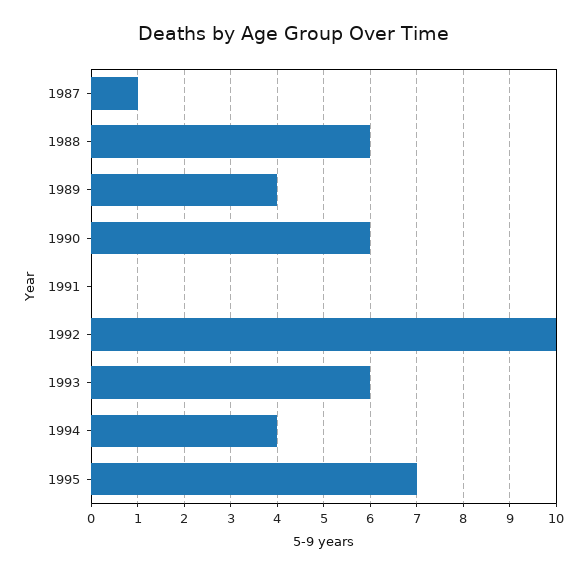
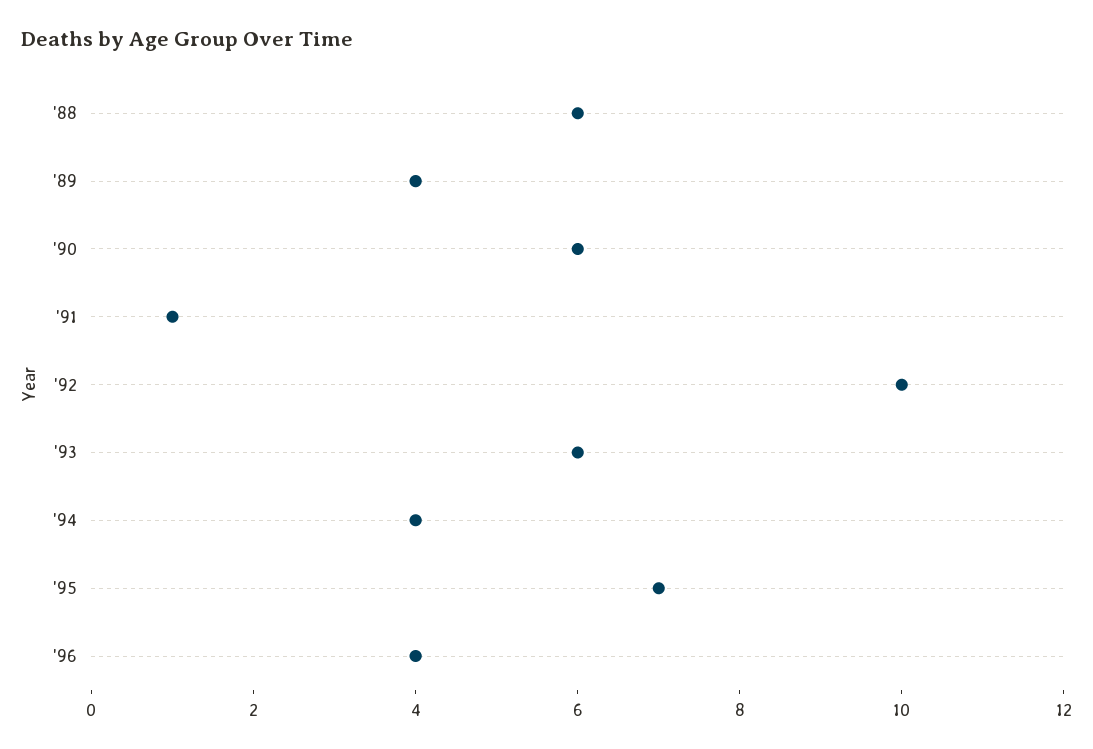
1987: 1 -> none
1991: 0 -> 1
'96: none -> 4

